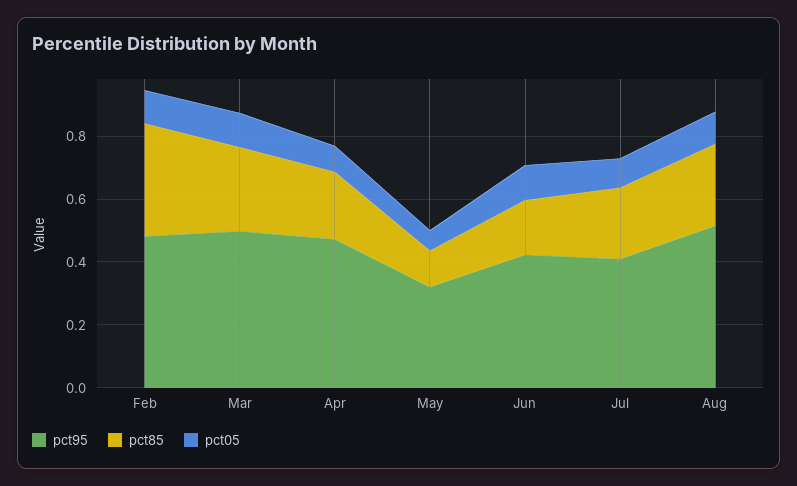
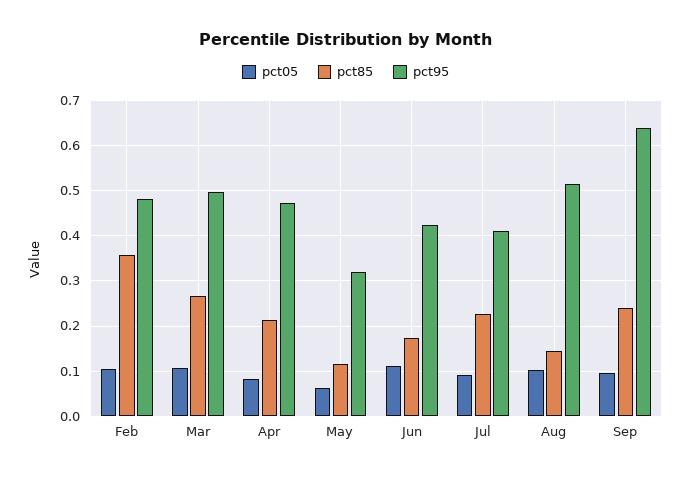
pct85, Aug: 0.25 -> 0.14
pct05, Sep: none -> 0.1
pct85, Sep: none -> 0.24
pct95, Sep: none -> 0.64

